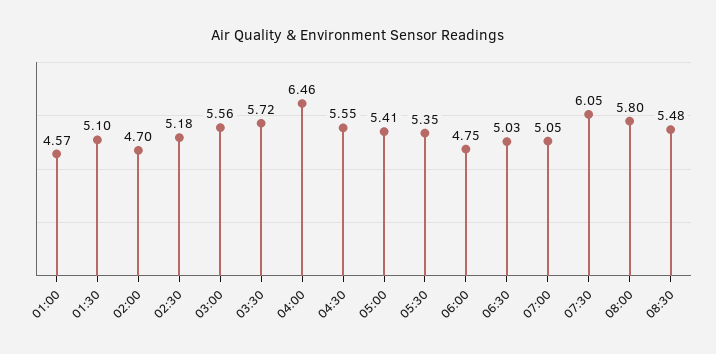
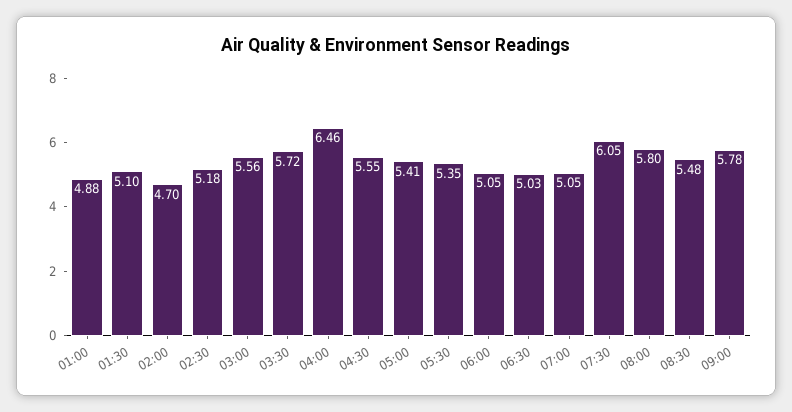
01:00: 4.57 -> 4.88
06:00: 4.75 -> 5.05
09:00: none -> 5.78

